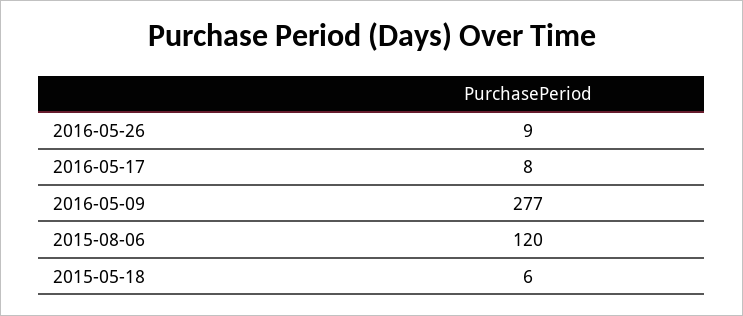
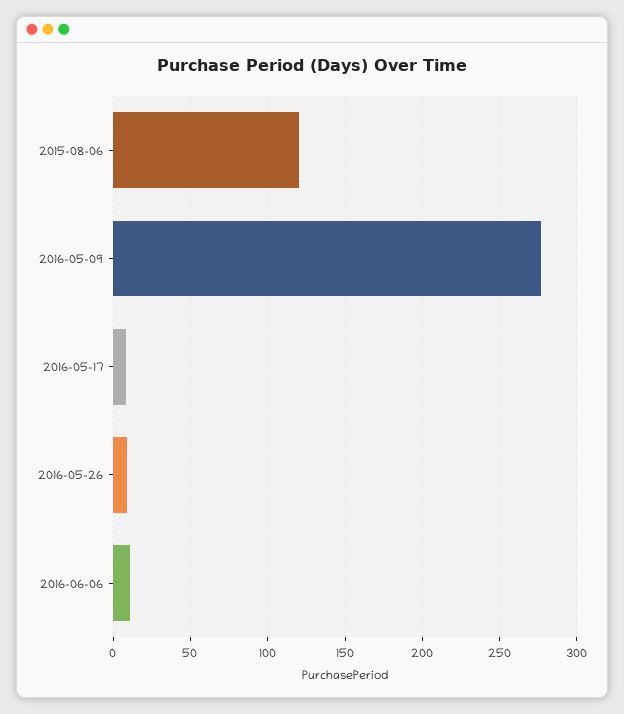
2015-05-18: 6 -> none
2016-06-06: none -> 10

